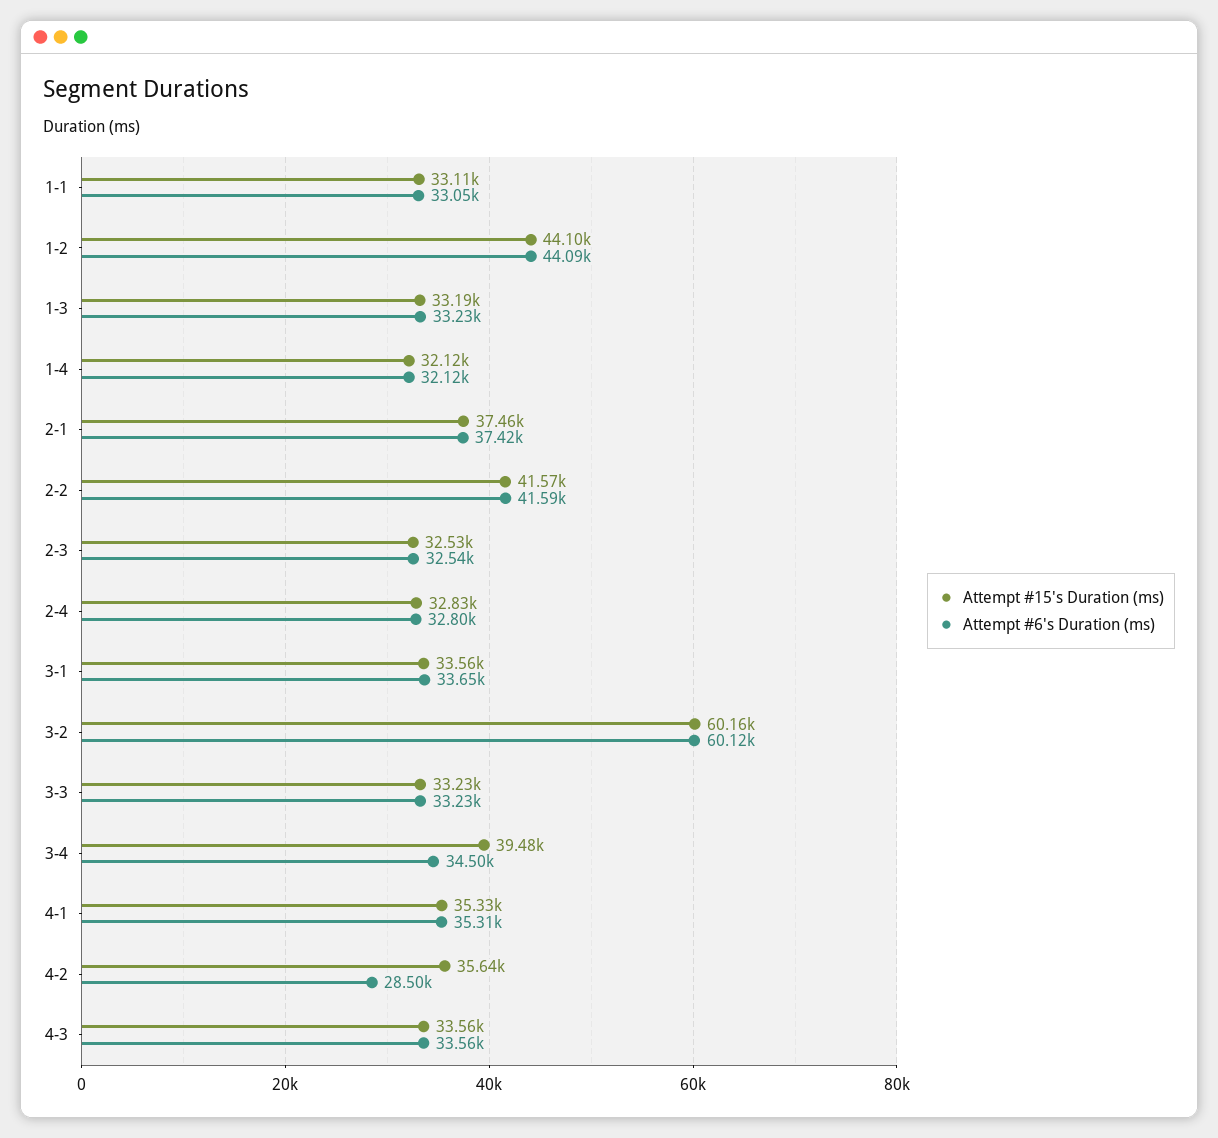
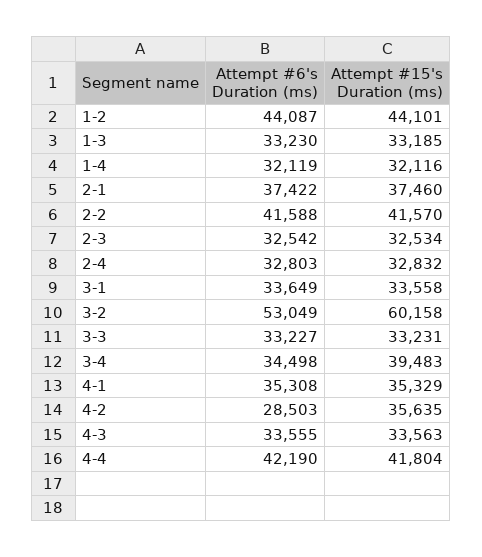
Attempt #15's Duration (ms), 1-1: 33110 -> none
Attempt #6's Duration (ms), 1-1: 33050 -> none
Attempt #6's Duration (ms), 3-2: 60120 -> 53049
Attempt #6's Duration (ms), 4-4: none -> 42190
Attempt #15's Duration (ms), 4-4: none -> 41804

